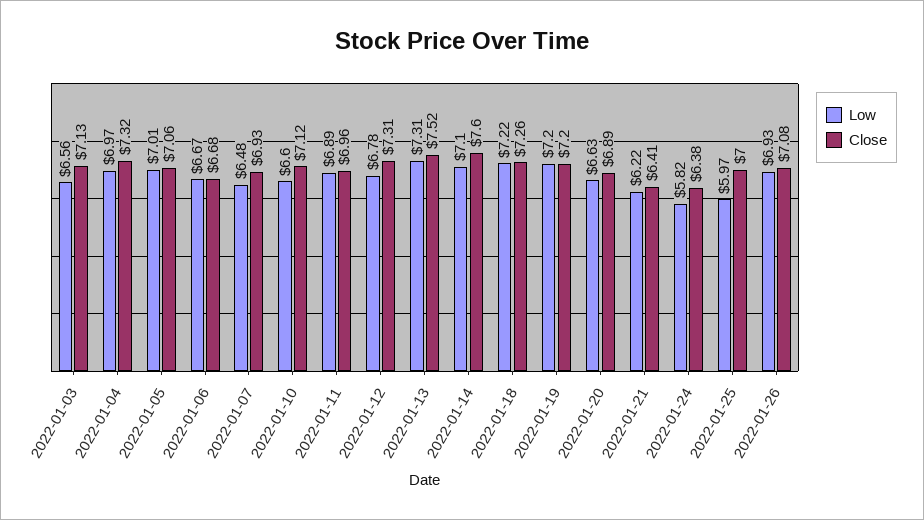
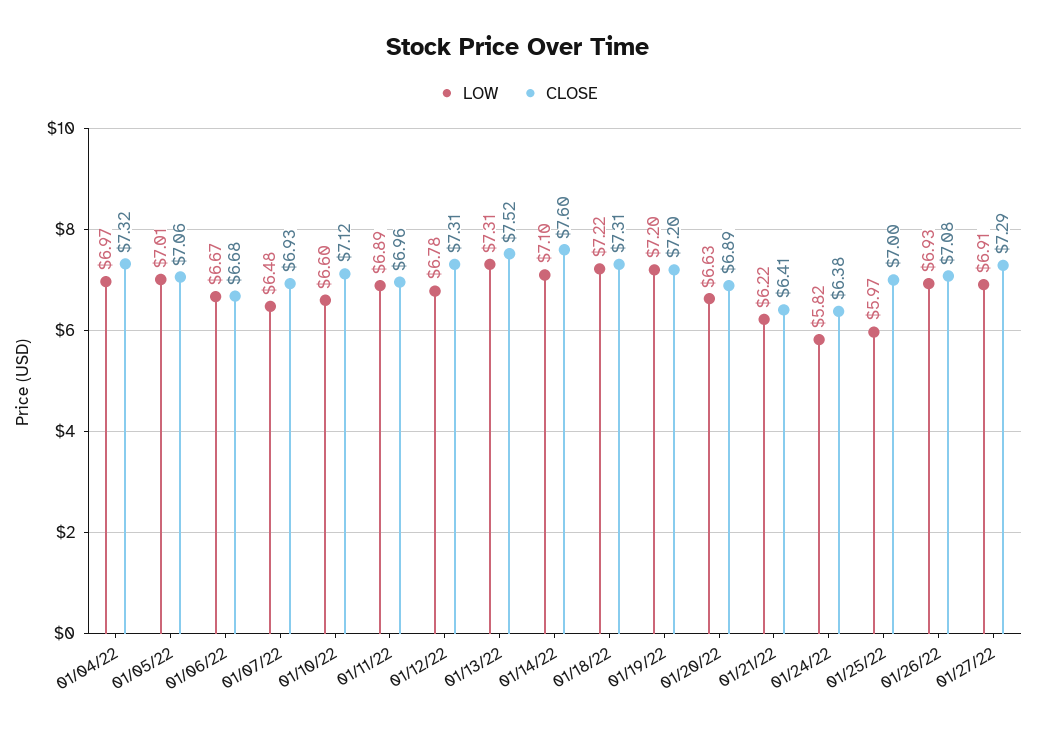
Low, 2022-01-03: 6.56 -> none
Close, 2022-01-03: 7.13 -> none
Close, 2022-01-18: 7.26 -> 7.31
Low, 01/27/22: none -> 6.91
Close, 01/27/22: none -> 7.29

